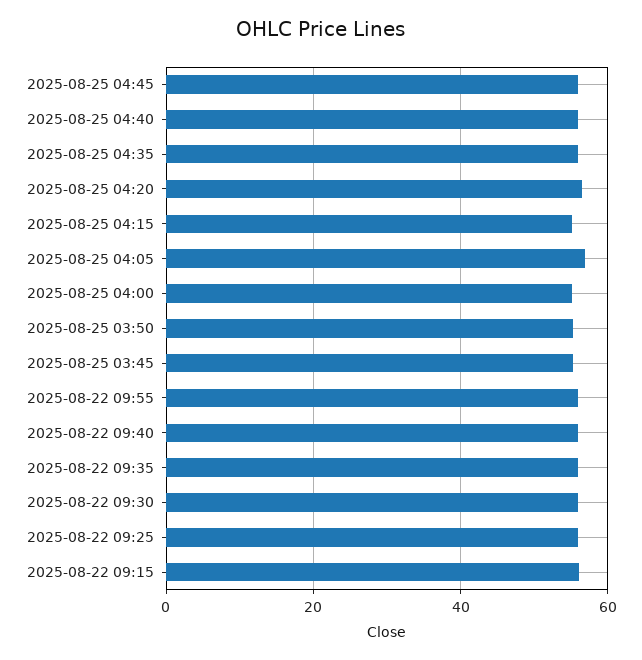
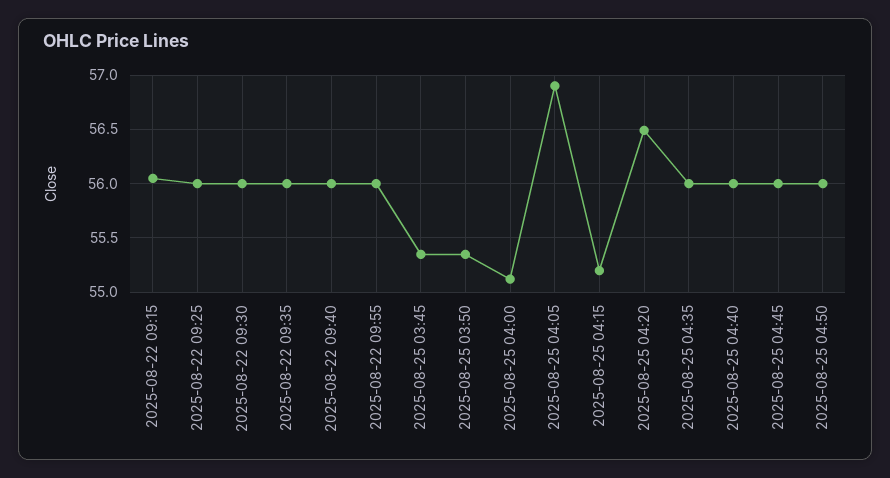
2025-08-25 04:50: none -> 56

